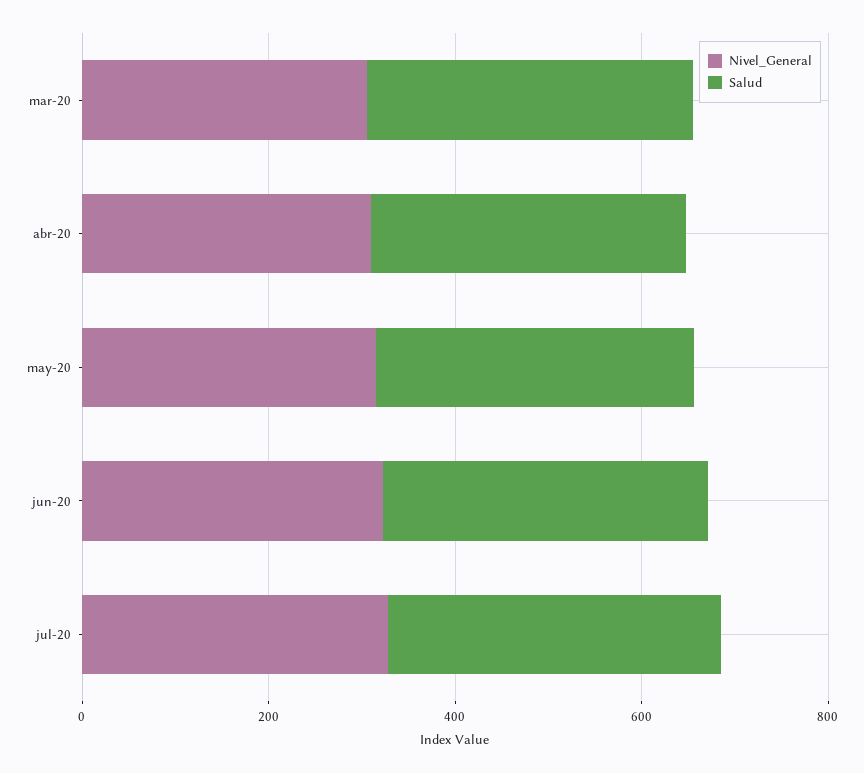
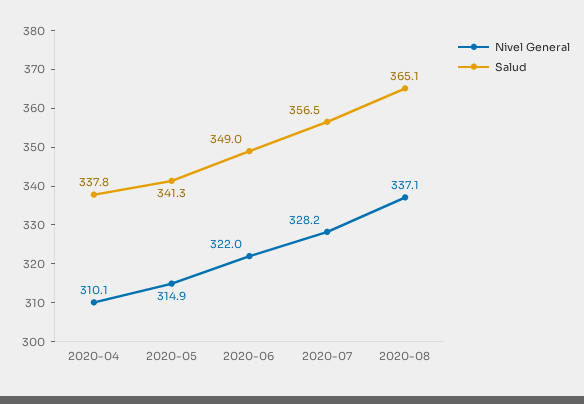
Nivel_General, mar-20: 300 -> none
Salud, mar-20: 350 -> none
Nivel_General, 2020-08: none -> 337.1
Salud, 2020-08: none -> 365.1

